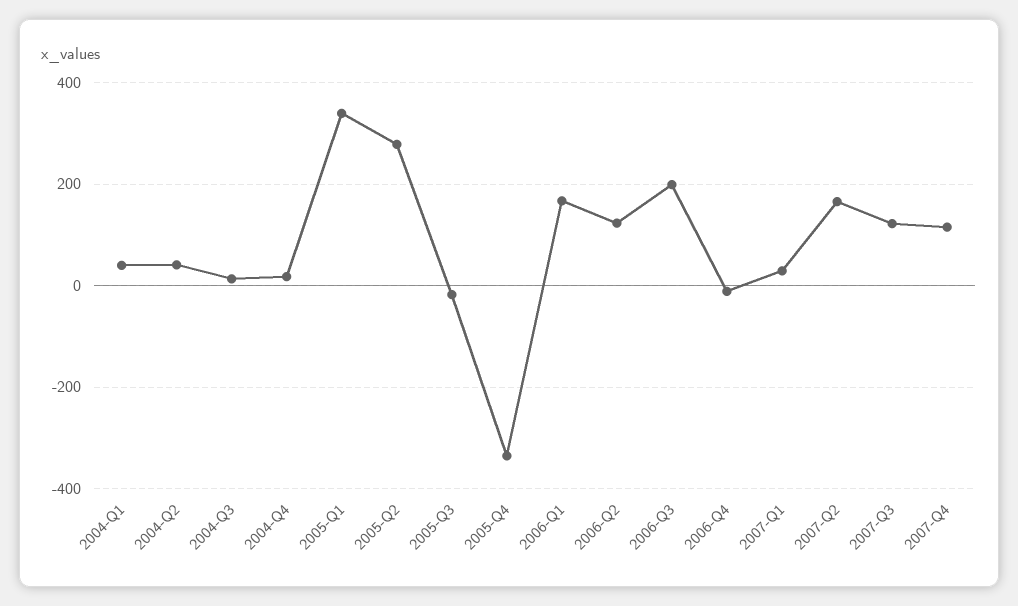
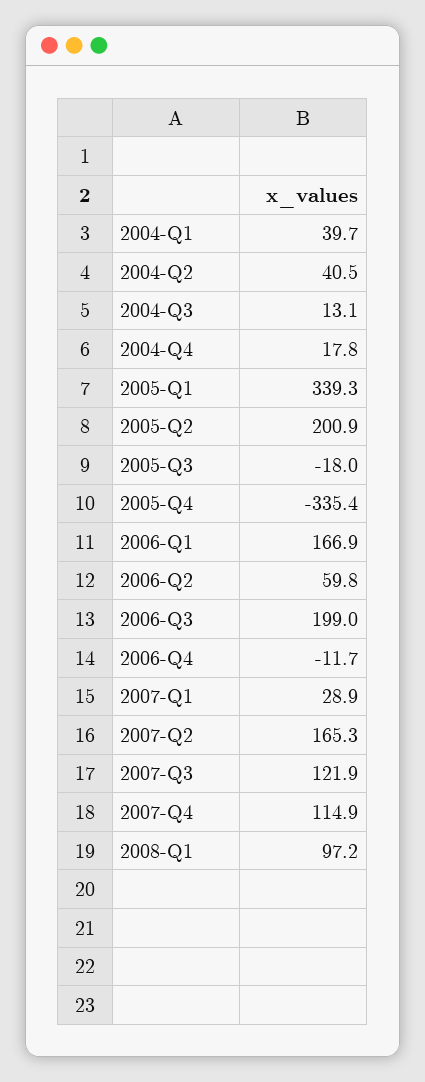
2005-Q2: 280 -> 200.9
2006-Q2: 120 -> 59.8
2008-Q1: none -> 97.2

